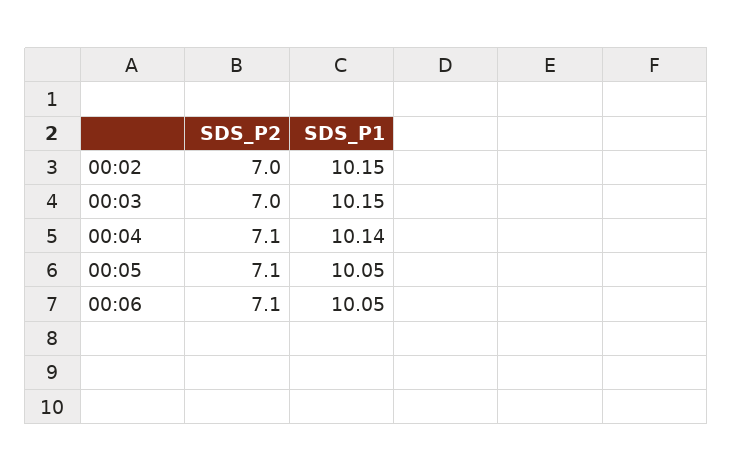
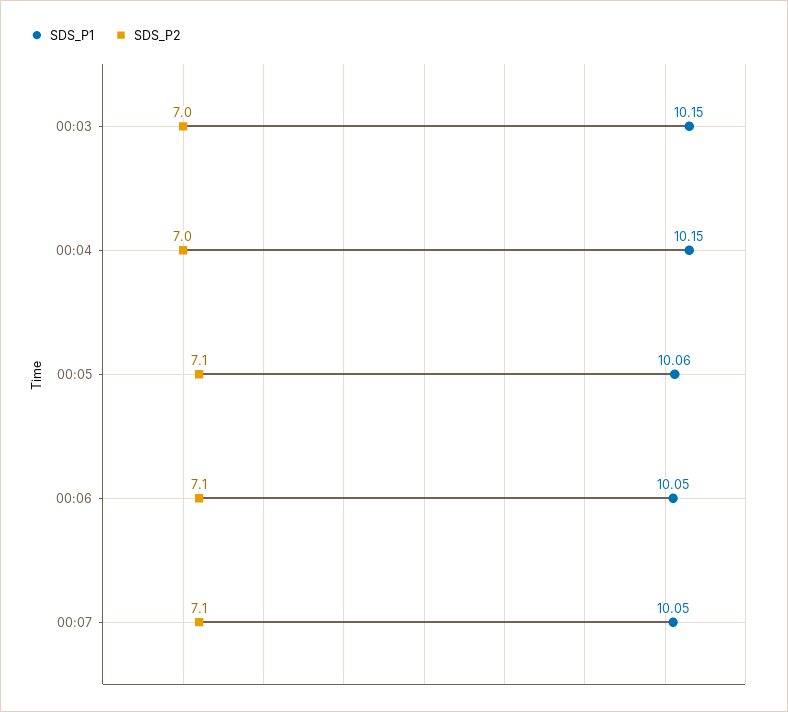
SDS_P2, 00:02: 7 -> none
SDS_P1, 00:02: 10.15 -> none
SDS_P2, 00:04: 7.1 -> 7
SDS_P1, 00:04: 10.14 -> 10.15
SDS_P1, 00:05: 10.05 -> 10.06
SDS_P1, 00:07: none -> 10.05
SDS_P2, 00:07: none -> 7.1

